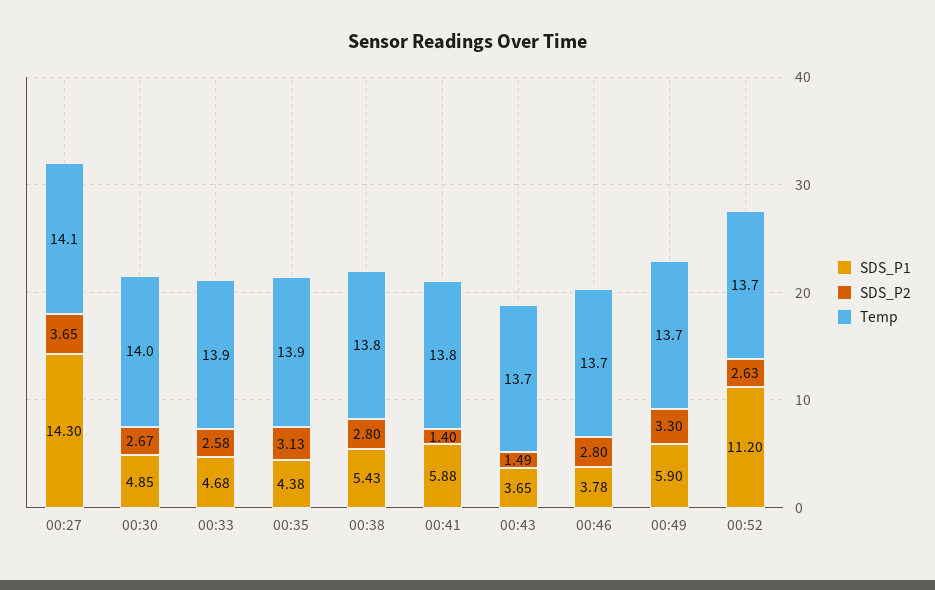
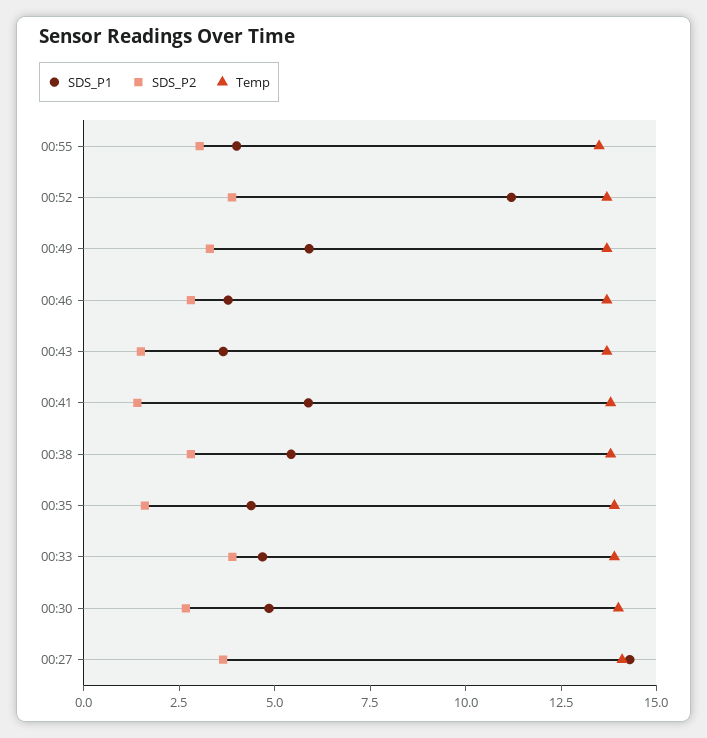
SDS_P2, 00:33: 2.58 -> 4
SDS_P2, 00:35: 3.13 -> 1.5
SDS_P2, 00:52: 2.63 -> 4
SDS_P1, 00:55: none -> 4
SDS_P2, 00:55: none -> 3
Temp, 00:55: none -> 13.5

